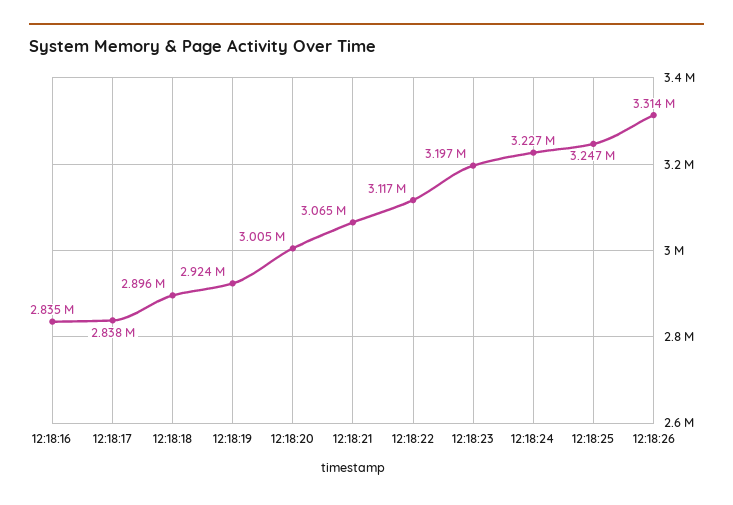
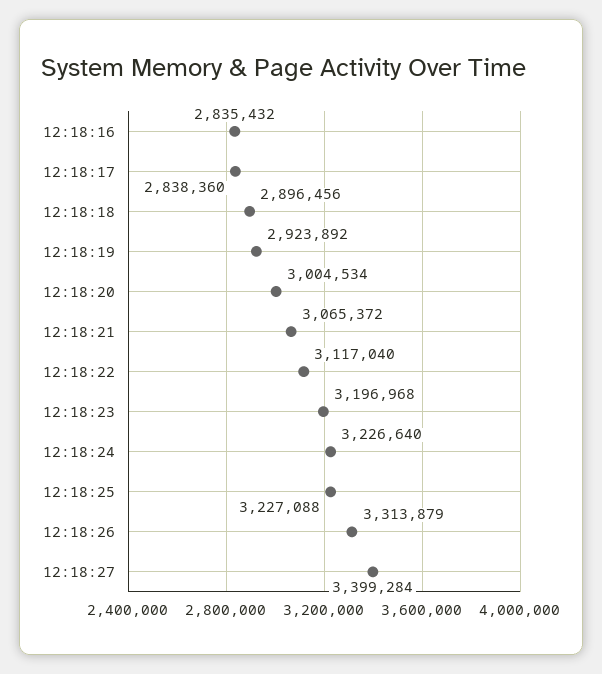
12:18:25: 3247000 -> 3227088
12:18:27: none -> 3399284

